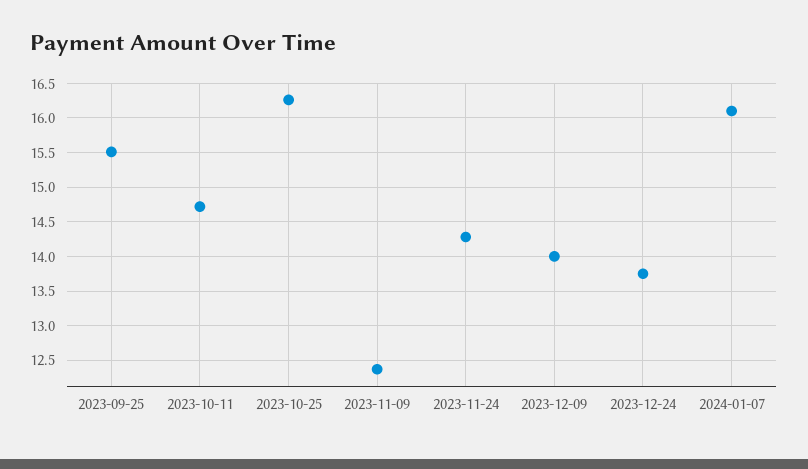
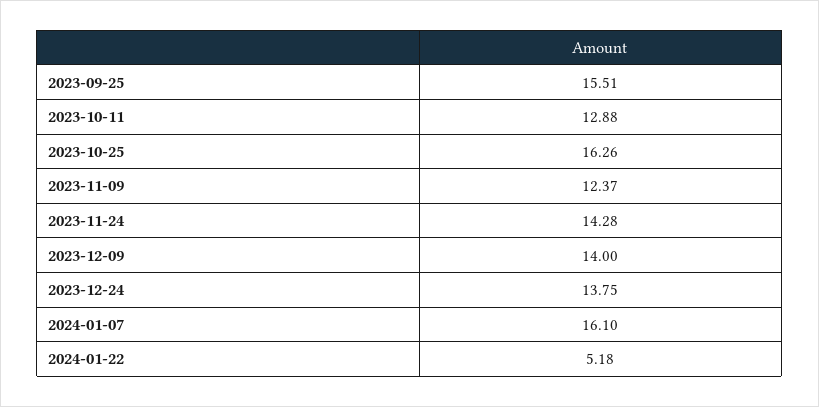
2023-10-11: 14.7 -> 12.88
2024-01-22: none -> 5.18

